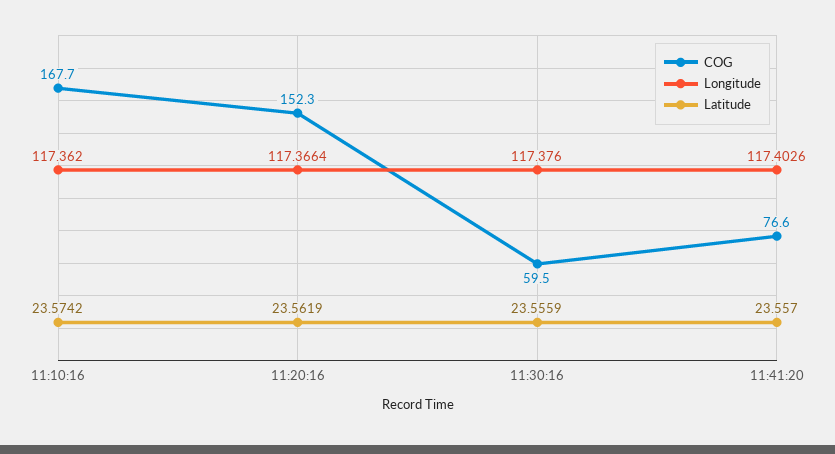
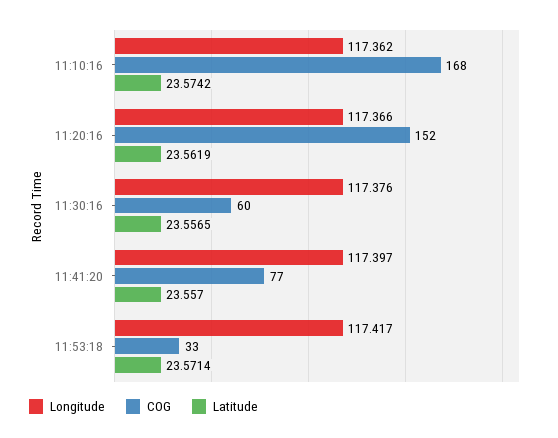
Latitude, 11:30:16: 23.5559 -> 23.5565
Longitude, 11:41:20: 117.4026 -> 117.397
Longitude, 11:53:18: none -> 117.417
COG, 11:53:18: none -> 33
Latitude, 11:53:18: none -> 23.5714

